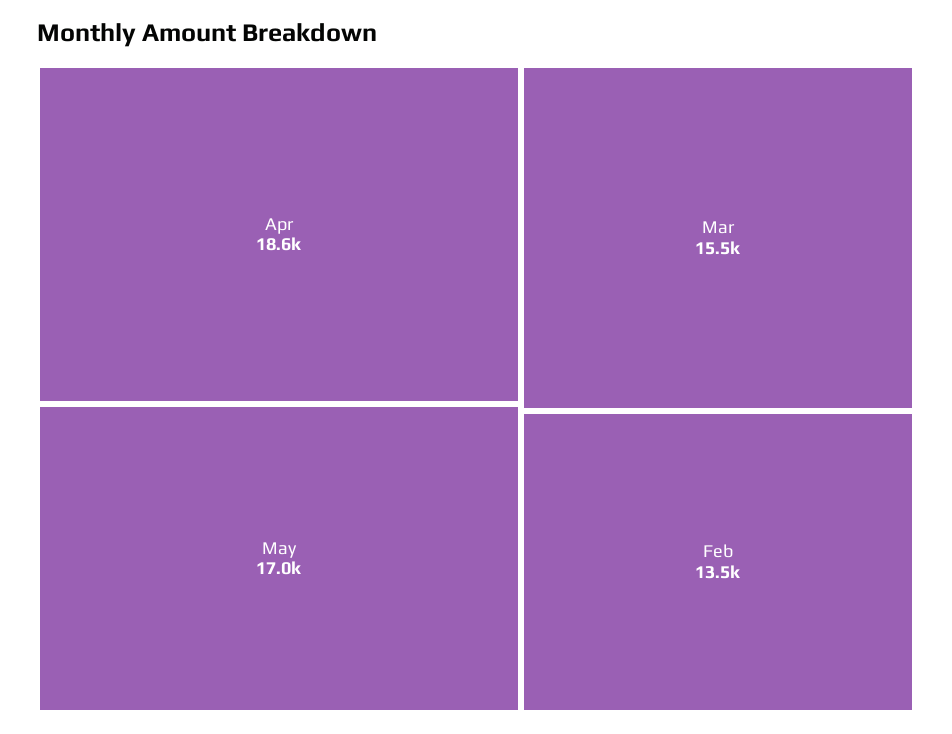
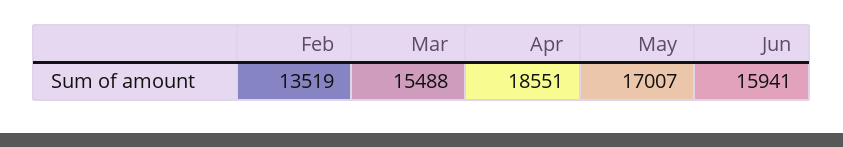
Jun: none -> 15941

